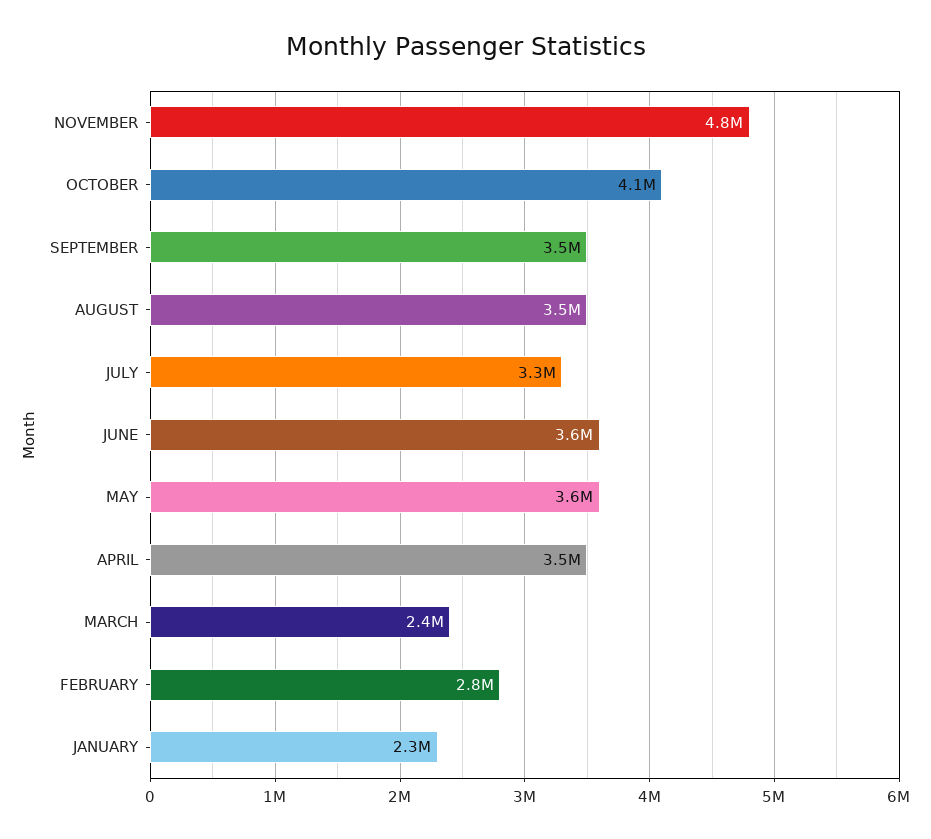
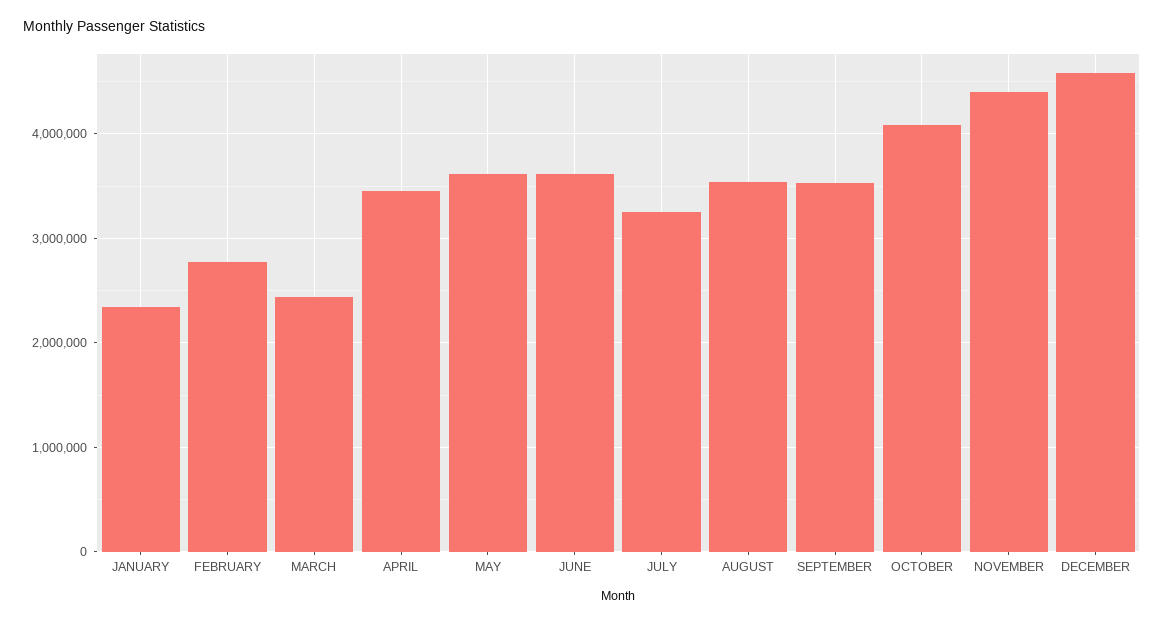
NOVEMBER: 4800000 -> 4400000
DECEMBER: none -> 4600000

